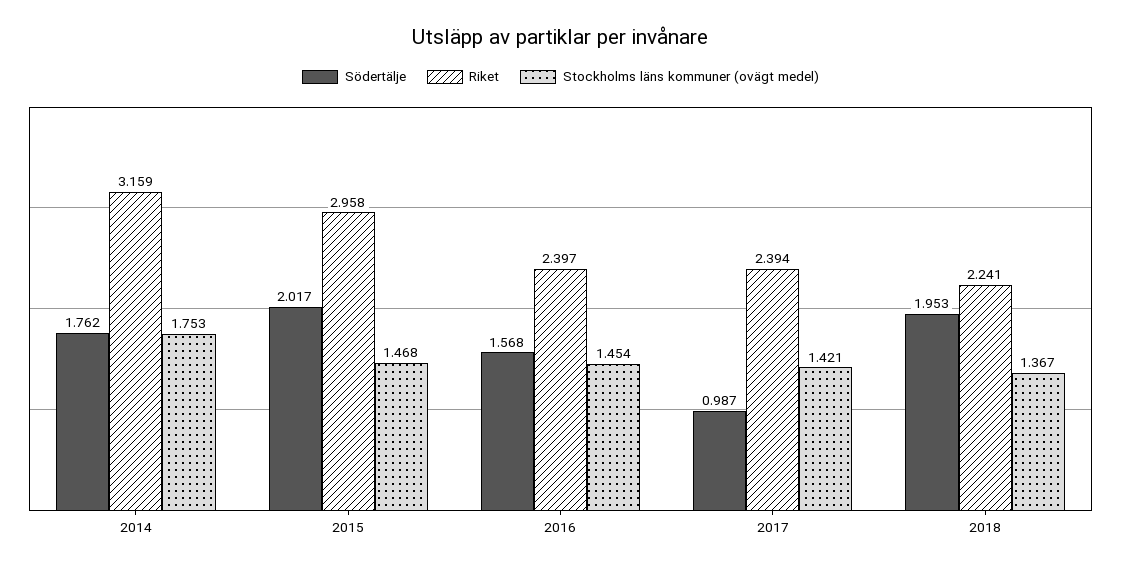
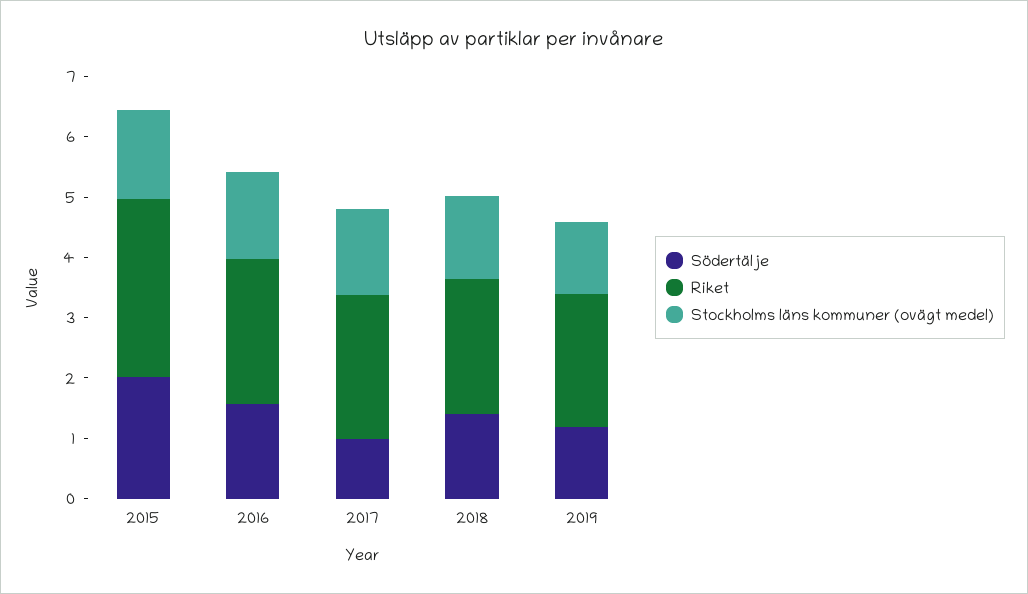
Södertälje, 2014: 1.762 -> none
Riket, 2014: 3.159 -> none
Stockholms läns kommuner (ovägt medel), 2014: 1.753 -> none
Södertälje, 2018: 1.953 -> 1.4
Södertälje, 2019: none -> 1.2
Riket, 2019: none -> 2.2
Stockholms läns kommuner (ovägt medel), 2019: none -> 1.2

